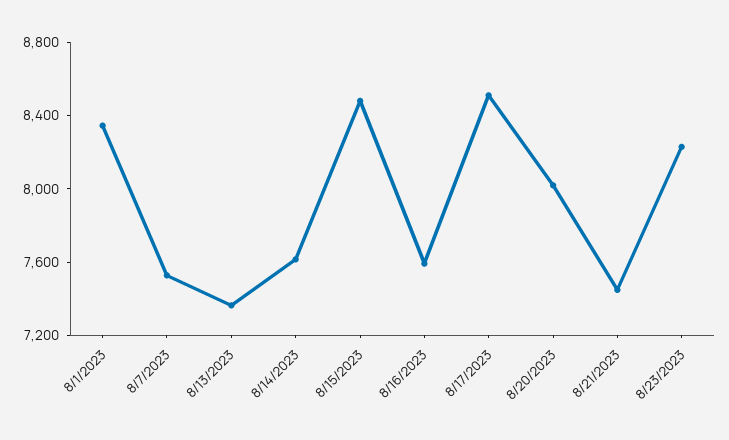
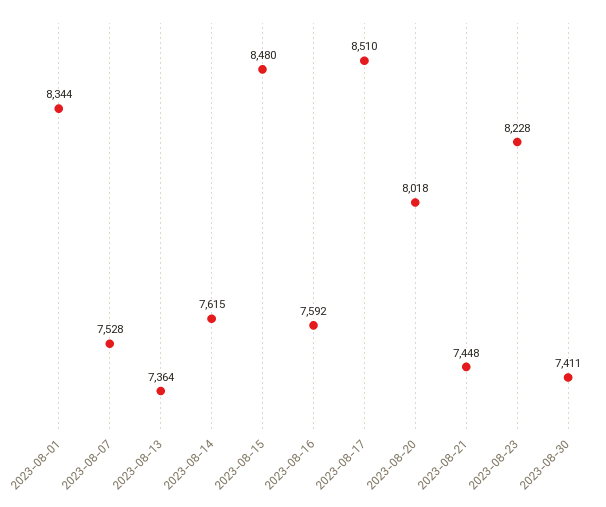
2023-08-30: none -> 7411

